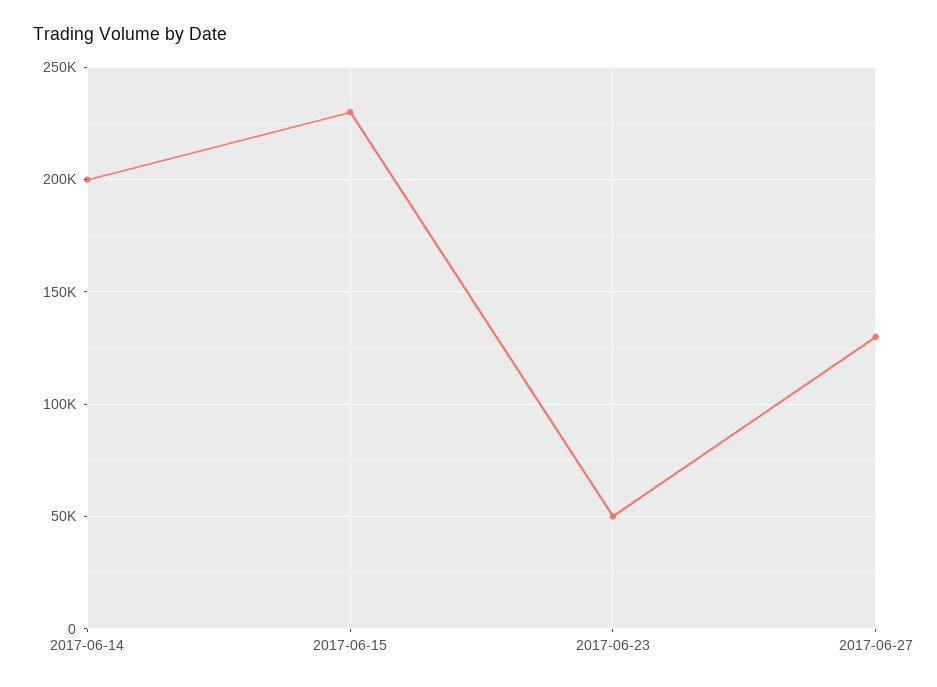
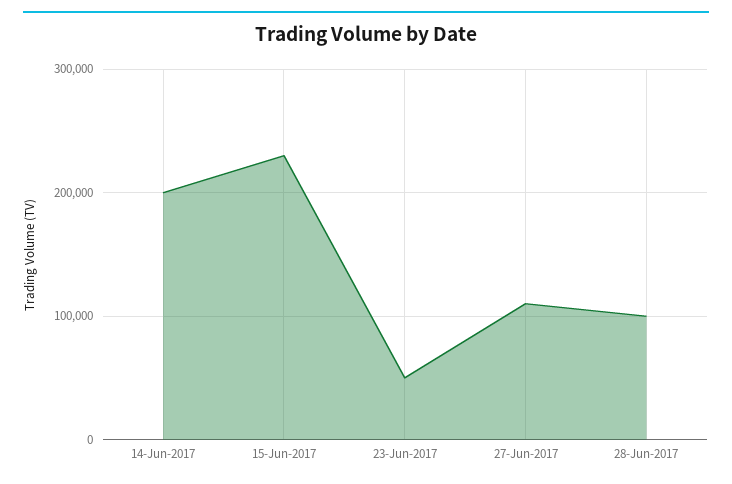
2017-06-27: 130000 -> 110000
28-Jun-2017: none -> 100000

